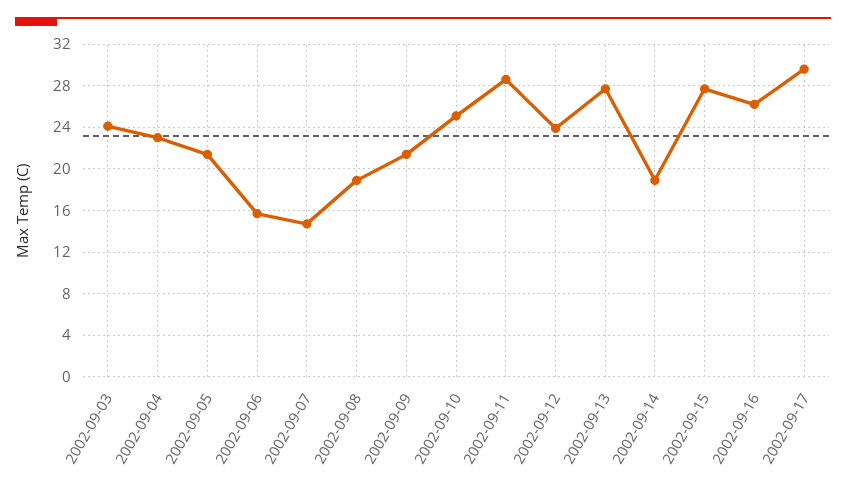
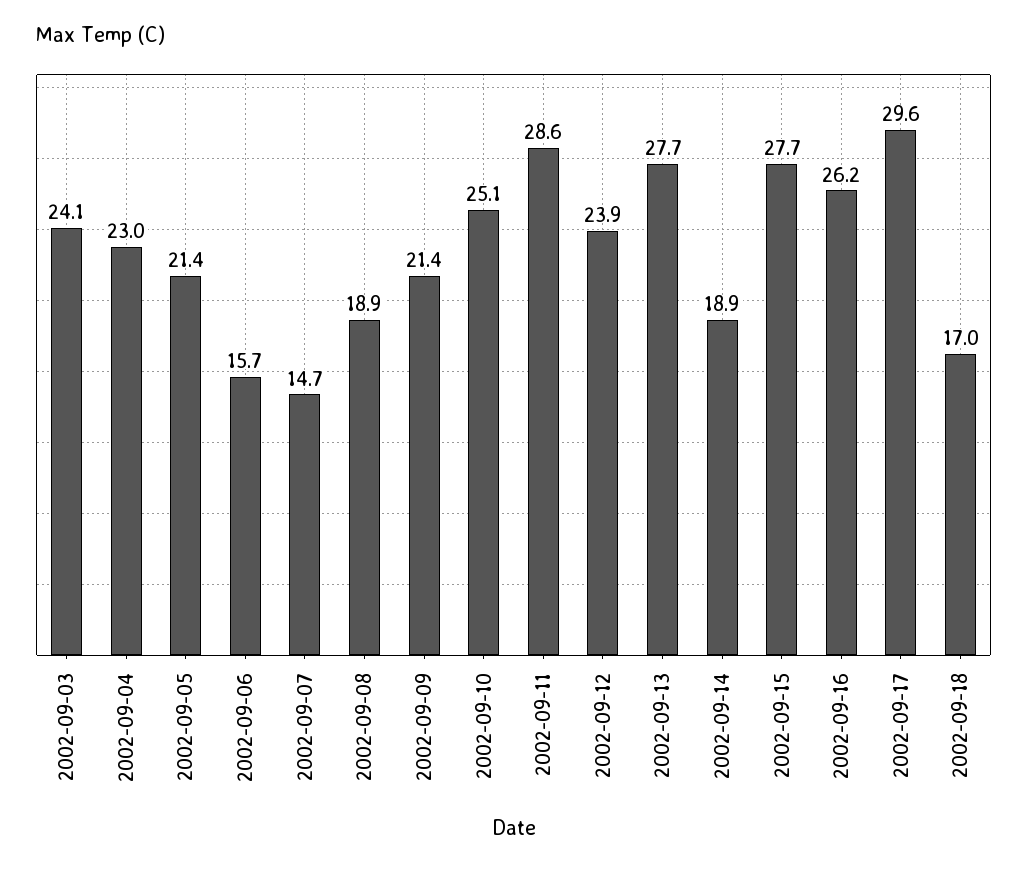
2002-09-18: none -> 17

